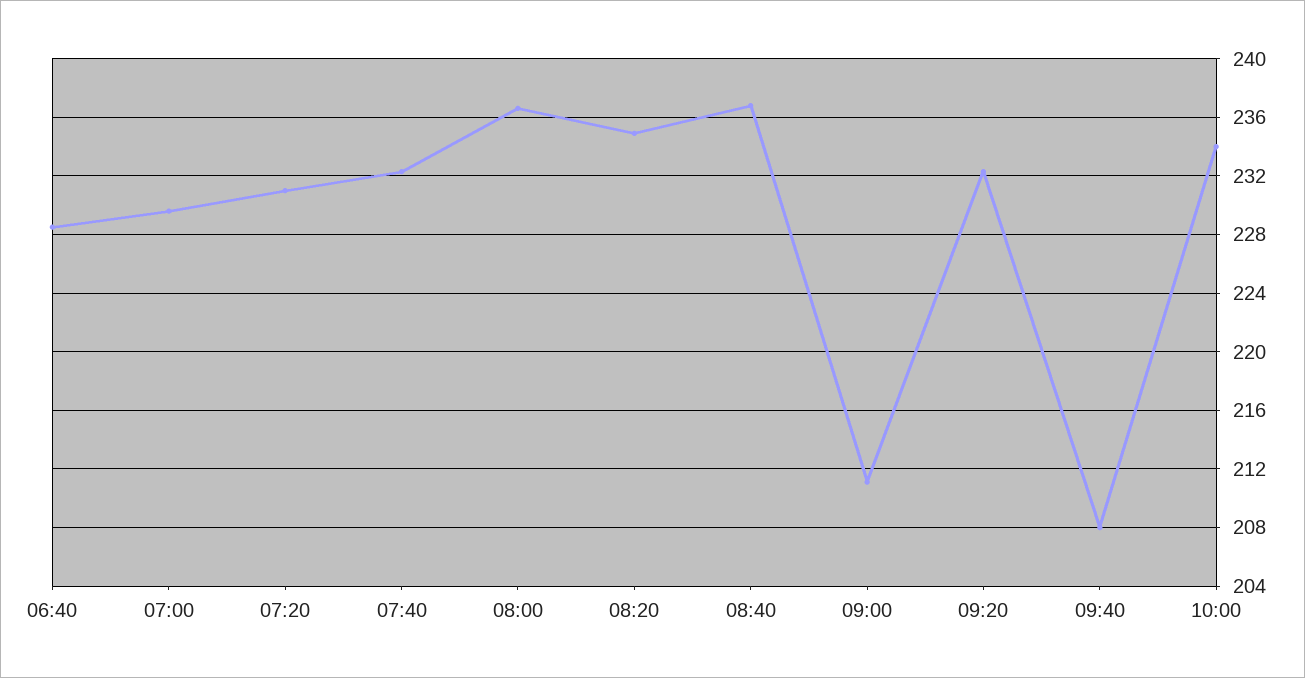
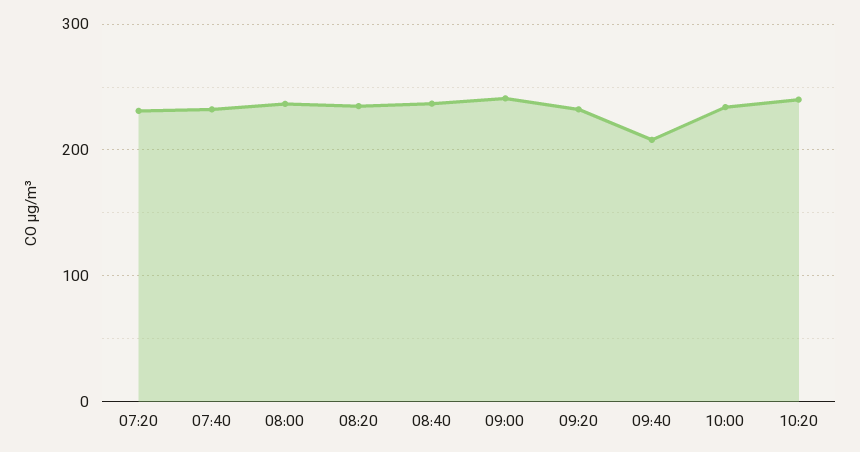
06:40: 228.5 -> none
07:00: 229.5 -> none
09:00: 211 -> 240
10:20: none -> 240

